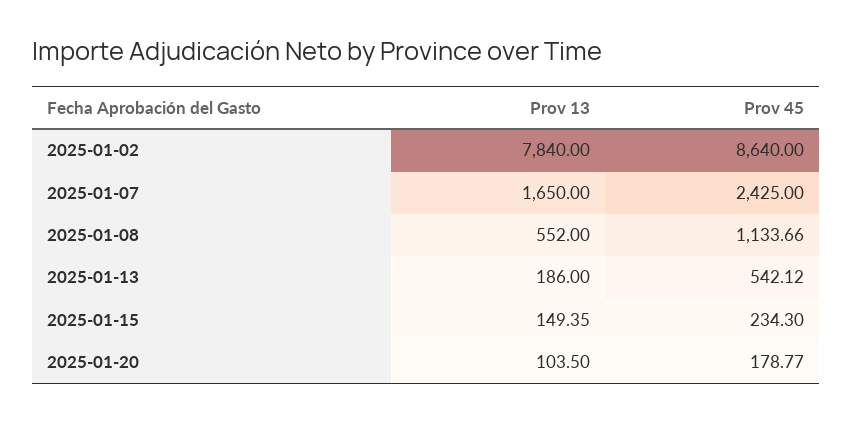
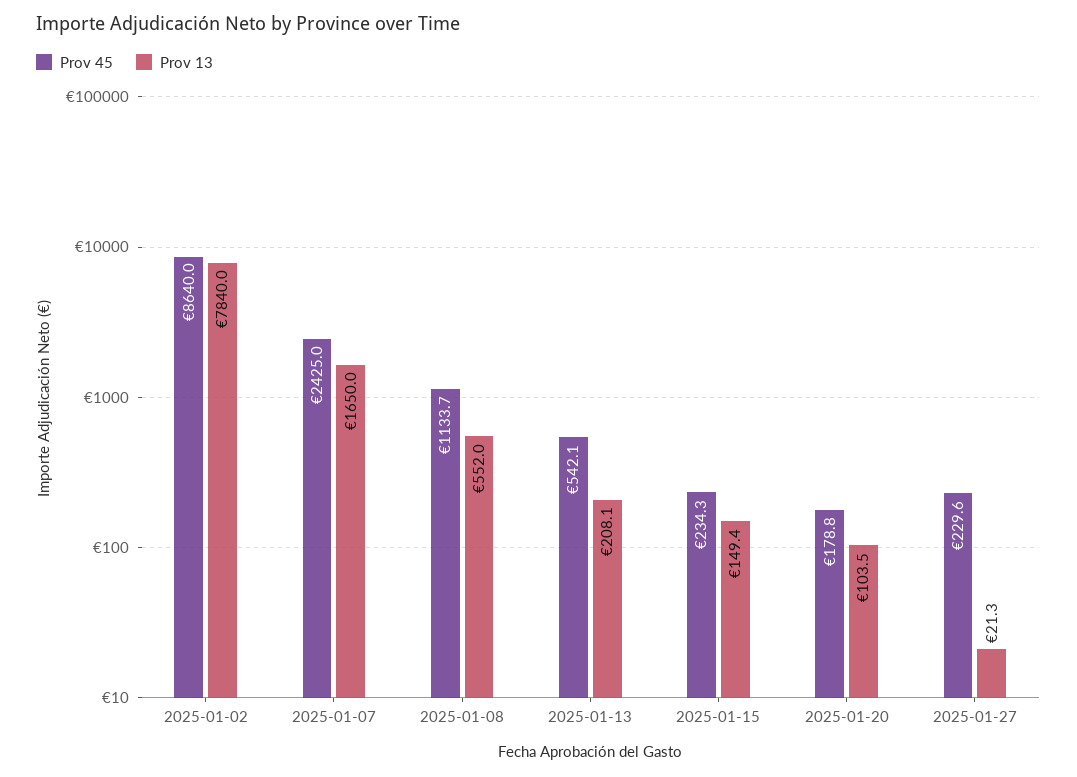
Prov 13, 2025-01-13: 186 -> 208.1
Prov 45, 2025-01-27: none -> 229.6
Prov 13, 2025-01-27: none -> 21.3

